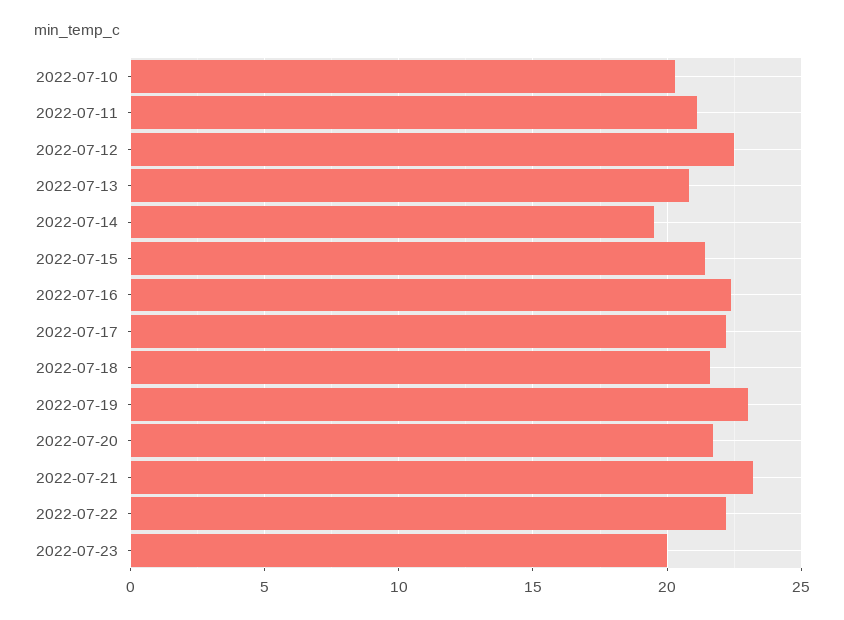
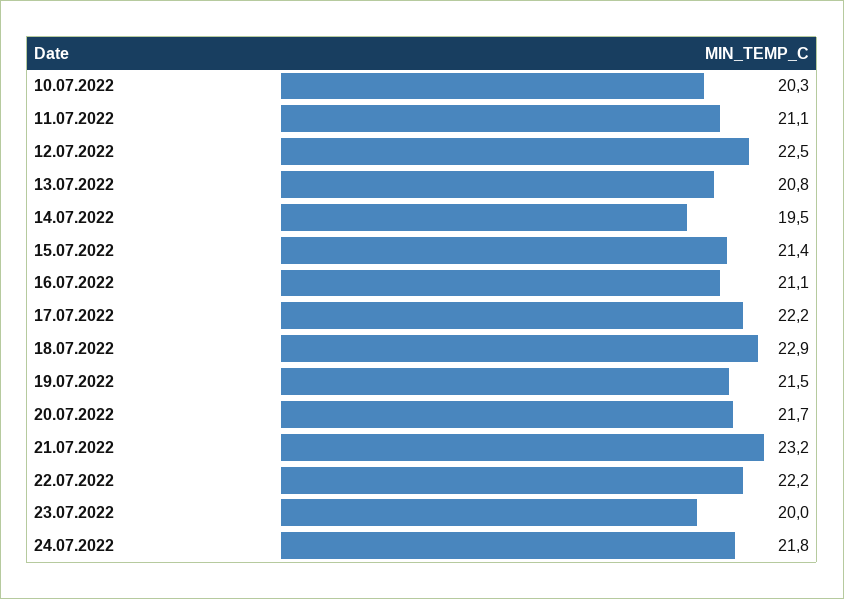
2022-07-16: 22.5 -> 21.1
2022-07-18: 21.5 -> 22.9
2022-07-19: 23 -> 21.5
24.07.2022: none -> 21.8

